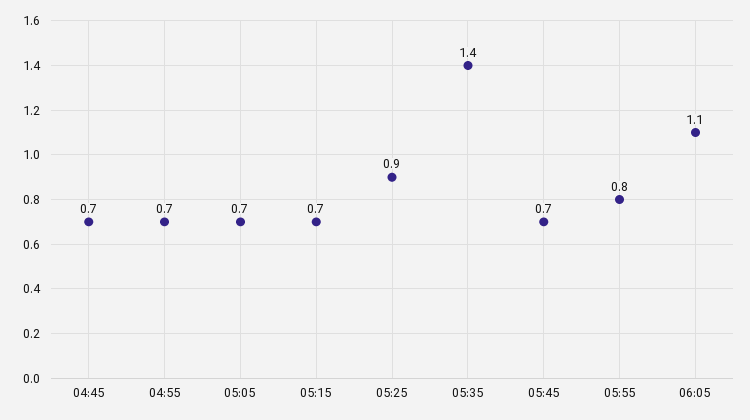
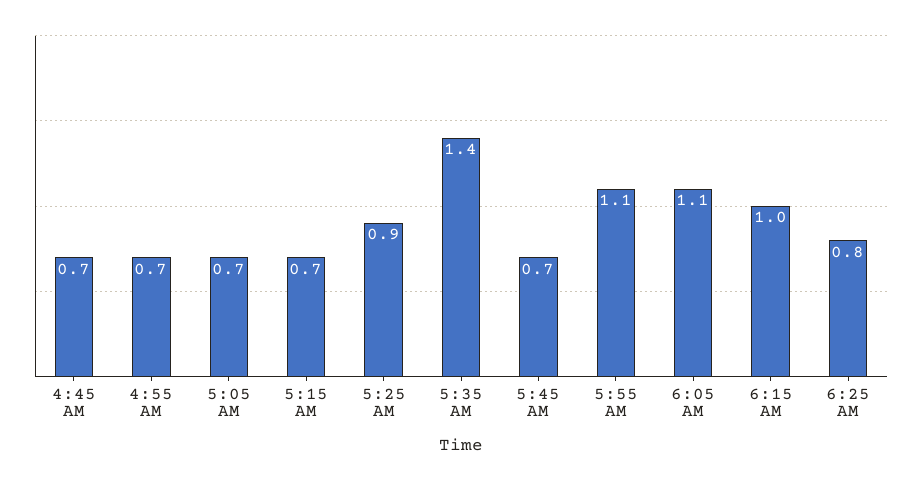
05:55: 0.8 -> 1.1
6:15 AM: none -> 1
6:25 AM: none -> 0.8

